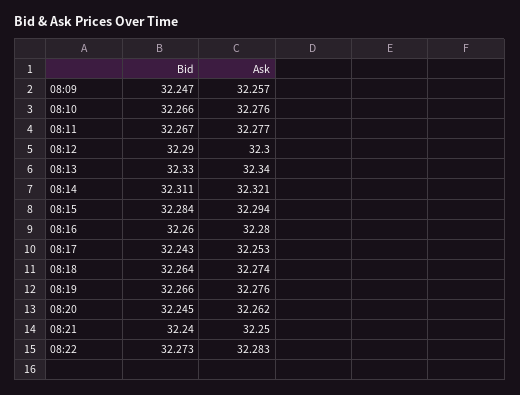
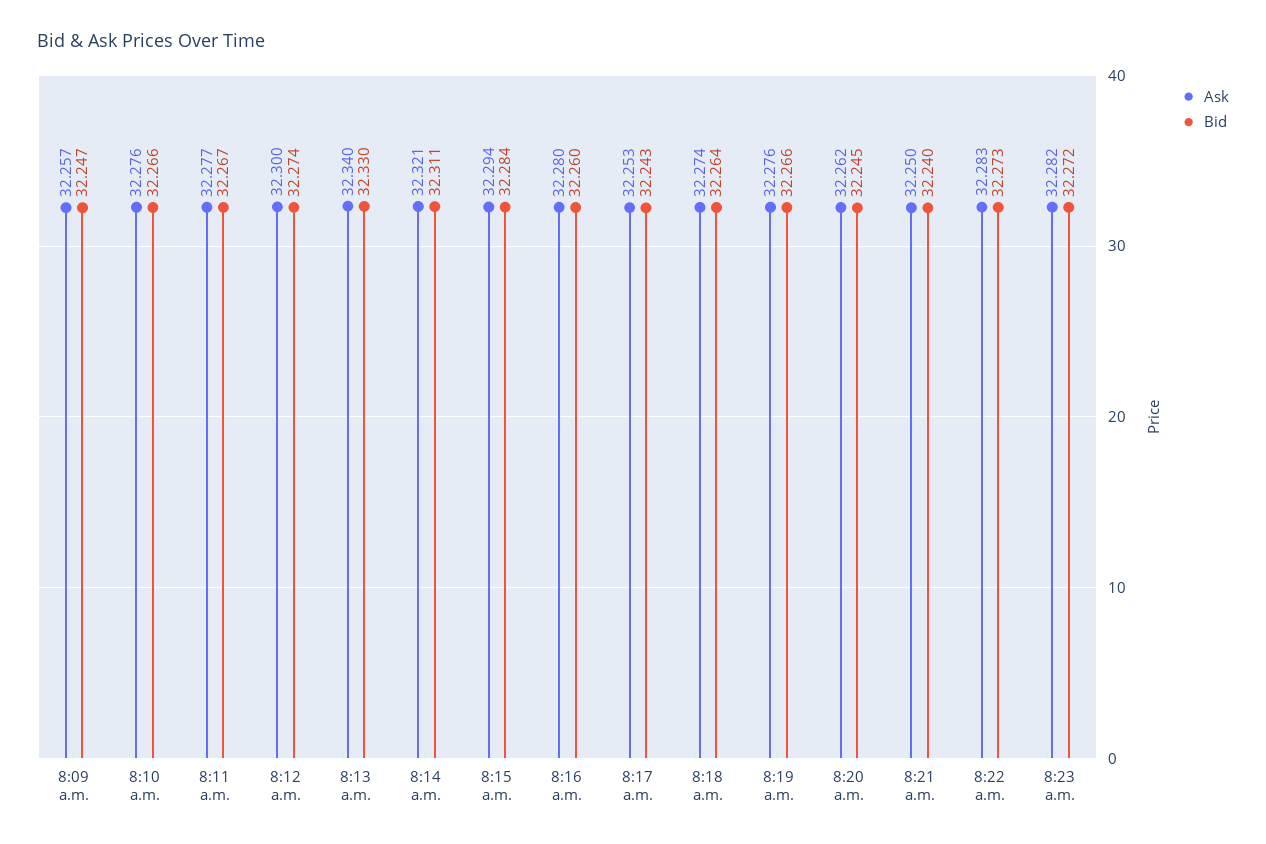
Bid, 08:12: 32.29 -> 32.274
Ask, 8:23 a.m.: none -> 32.282
Bid, 8:23 a.m.: none -> 32.272

